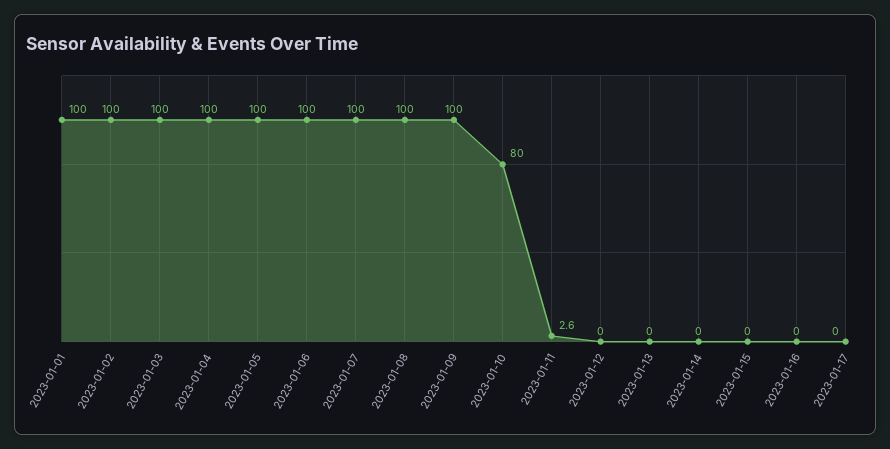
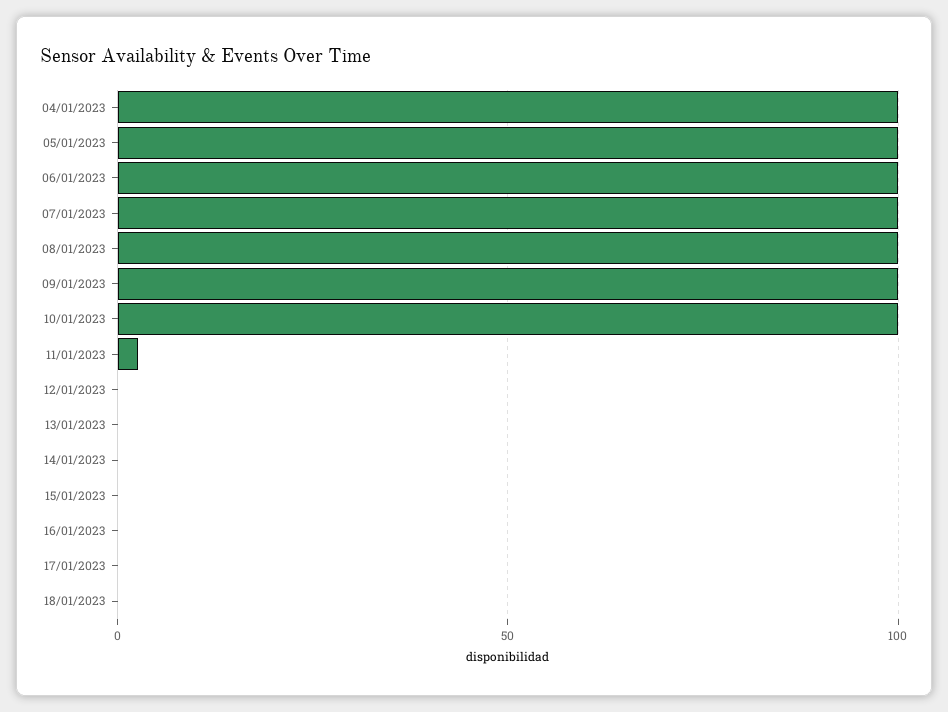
2023-01-01: 100 -> none
2023-01-02: 100 -> none
2023-01-03: 100 -> none
2023-01-10: 80 -> 100
18/01/2023: none -> 0

